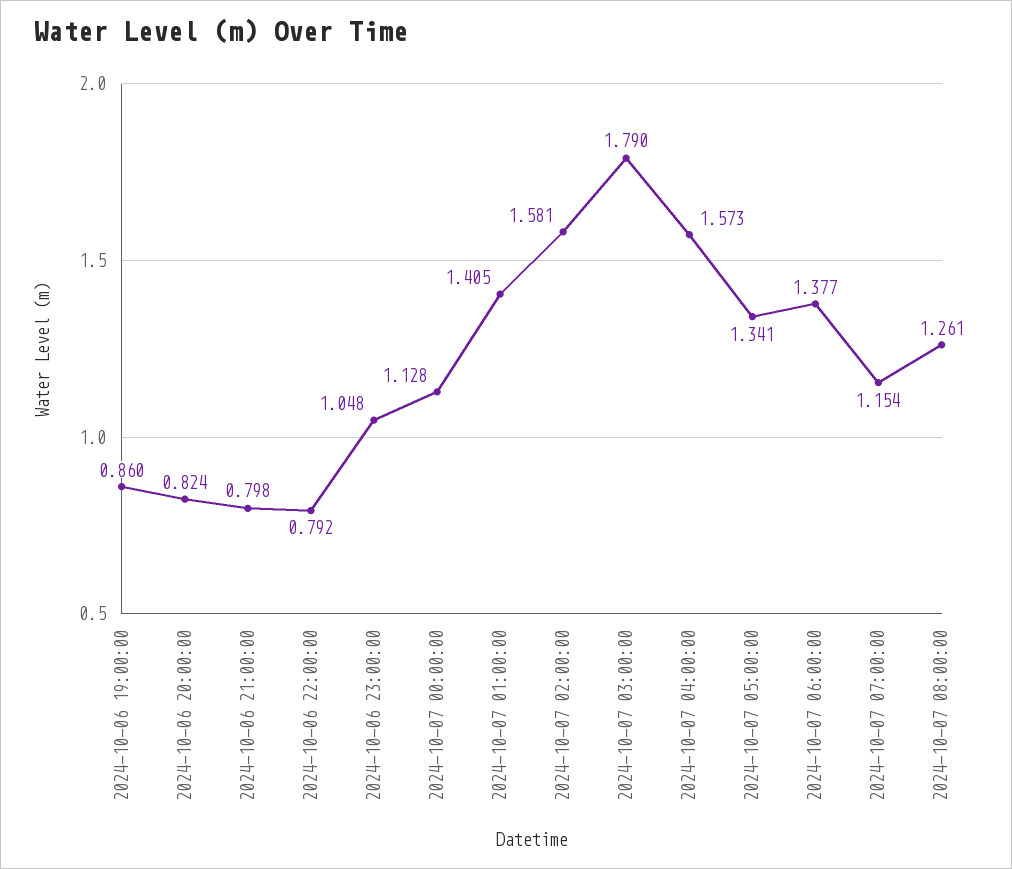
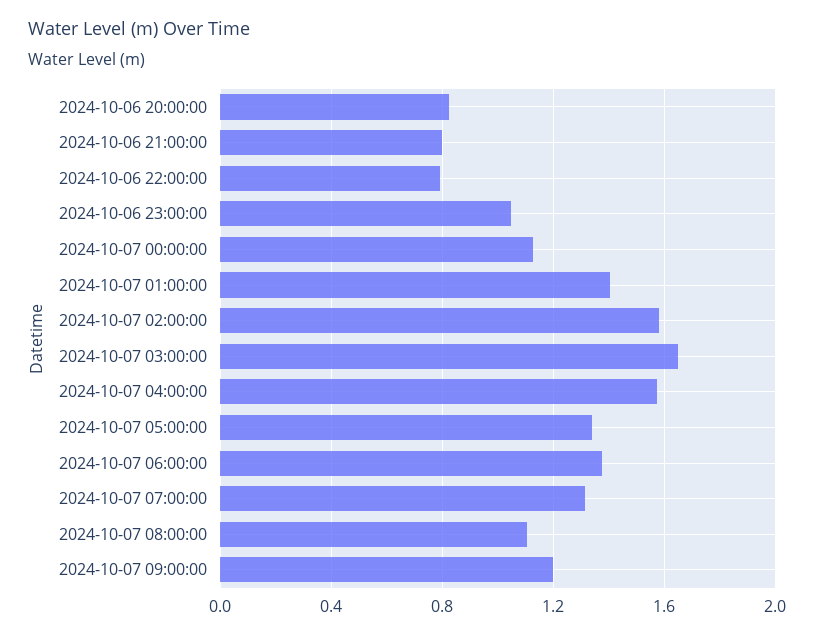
2024-10-06 19:00:00: 0.86 -> none
2024-10-07 03:00:00: 1.79 -> 1.65
2024-10-07 07:00:00: 1.154 -> 1.3
2024-10-07 08:00:00: 1.261 -> 1.1
2024-10-07 09:00:00: none -> 1.2

